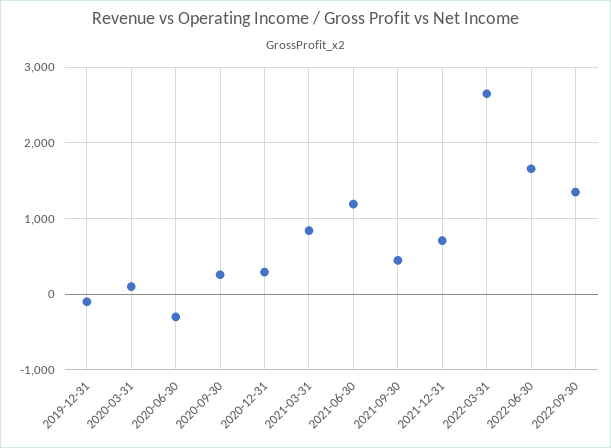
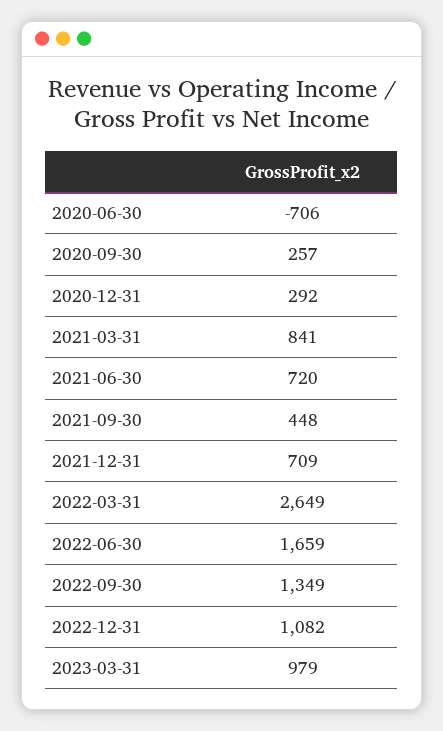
2019-12-31: -100 -> none
2020-03-31: 100 -> none
2020-06-30: -300 -> -706
2021-06-30: 1200 -> 720
2022-12-31: none -> 1082
2023-03-31: none -> 979

